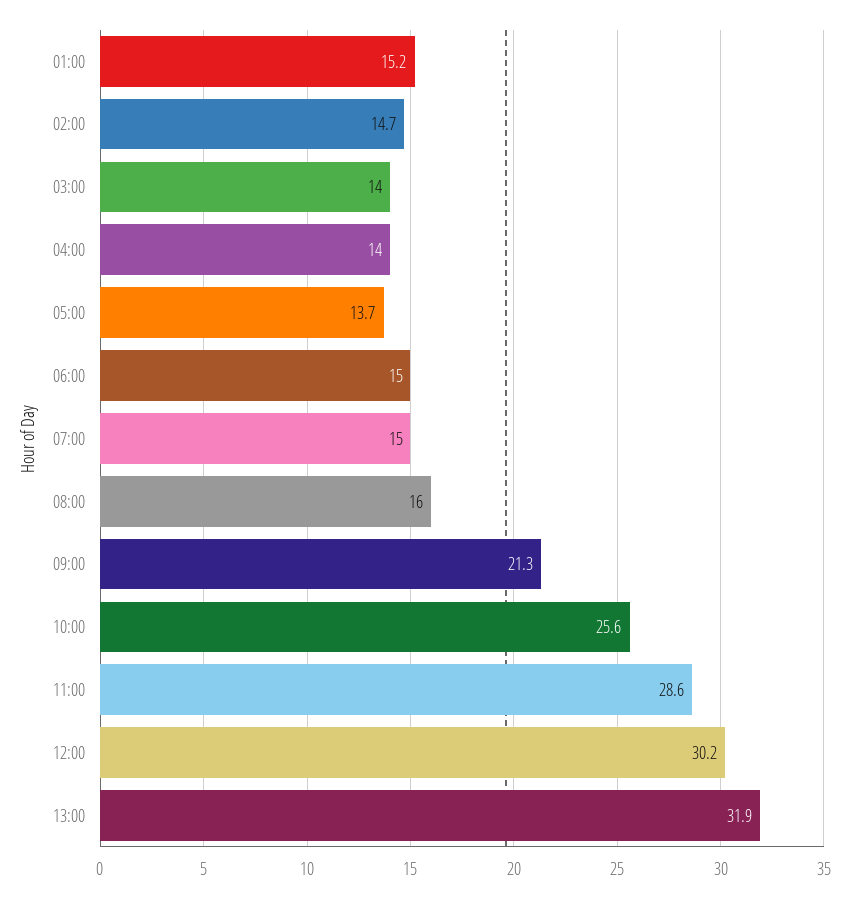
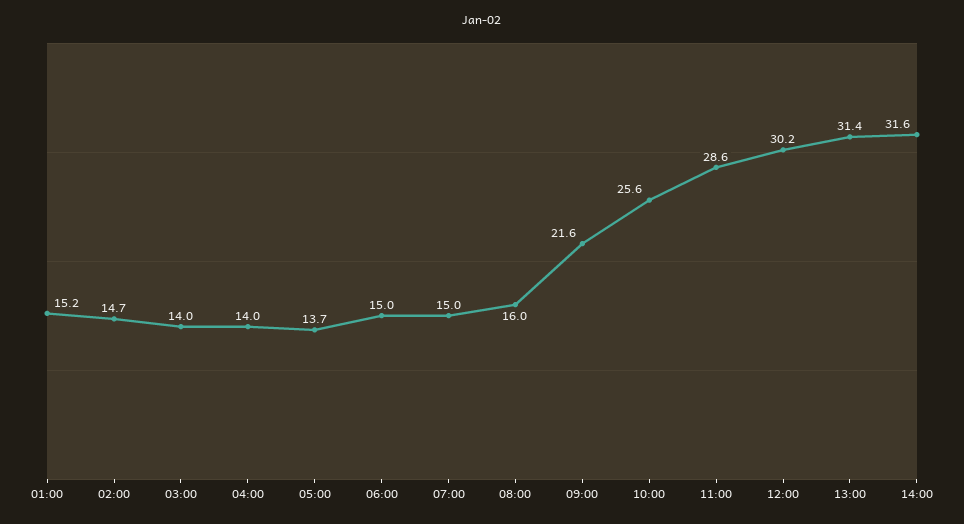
09:00: 21.3 -> 21.6
13:00: 31.9 -> 31.4
14:00: none -> 31.6

